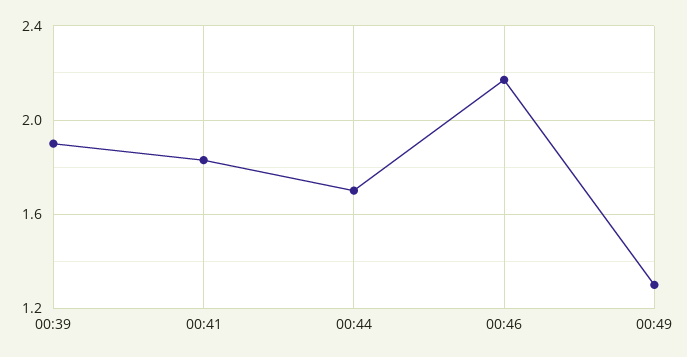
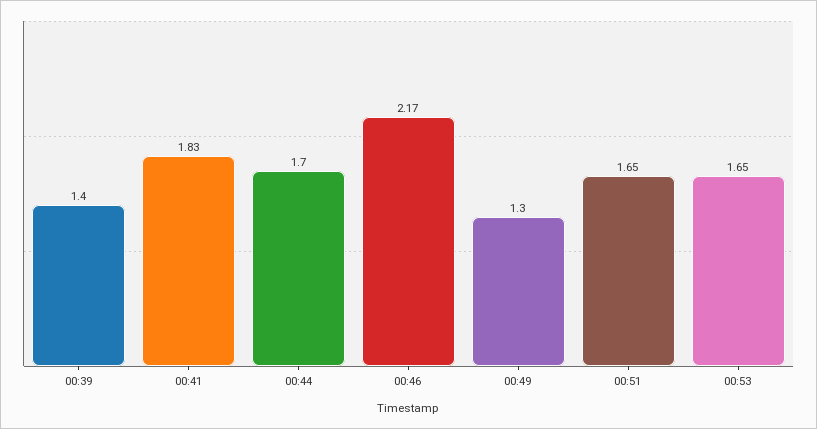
00:39: 1.9 -> 1.4
00:51: none -> 1.65
00:53: none -> 1.65

